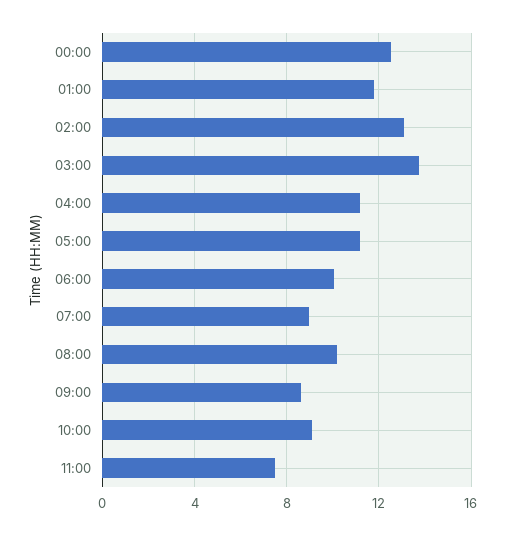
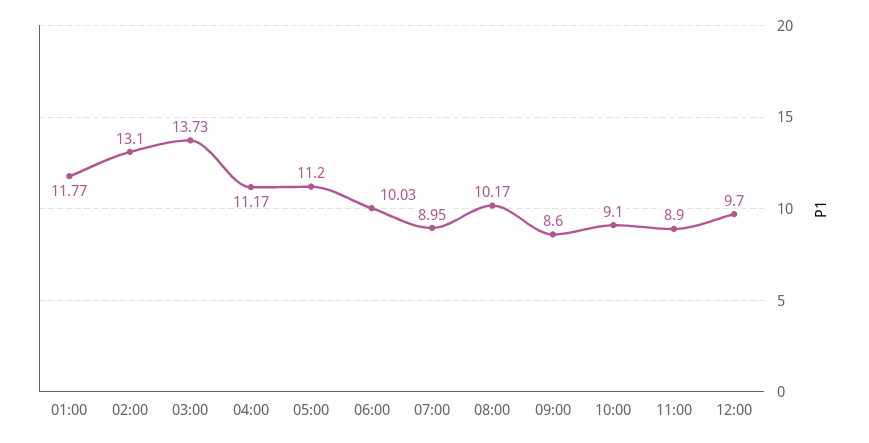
00:00: 12.5 -> none
11:00: 7.5 -> 8.9
12:00: none -> 9.7

